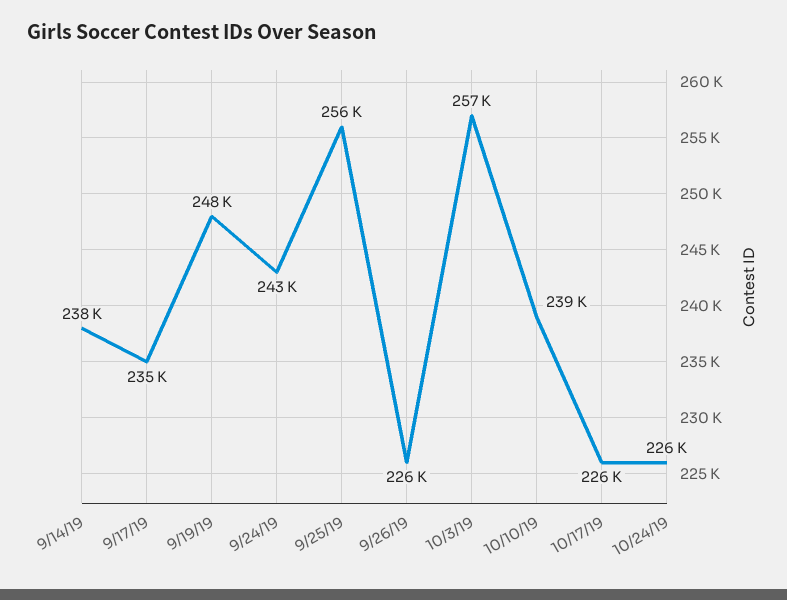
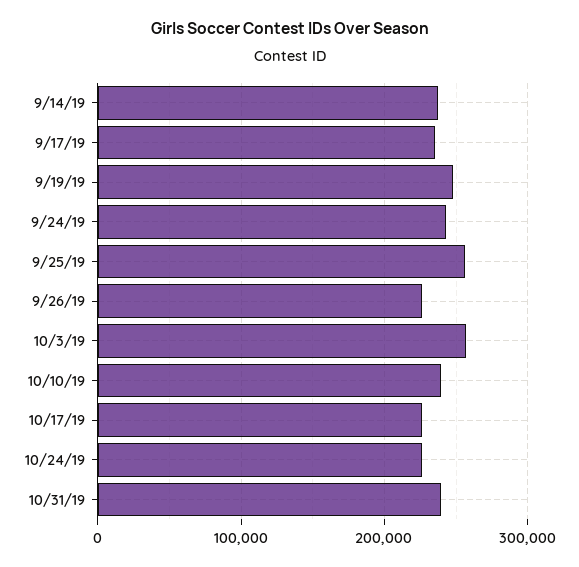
10/31/19: none -> 240000

